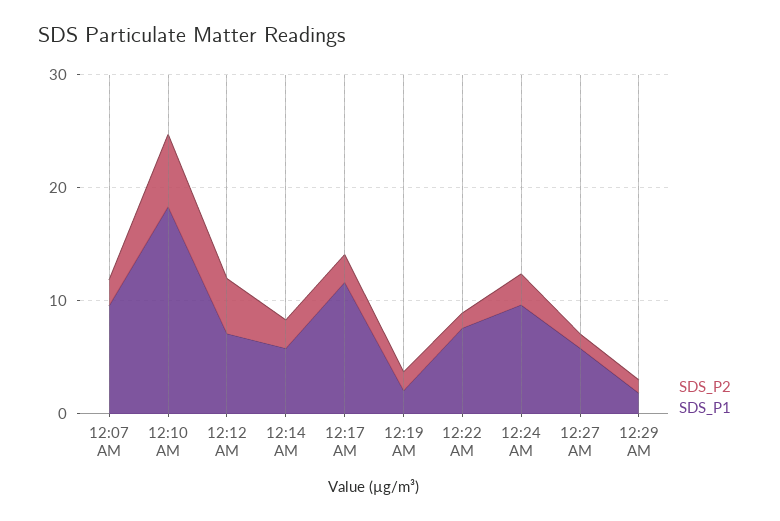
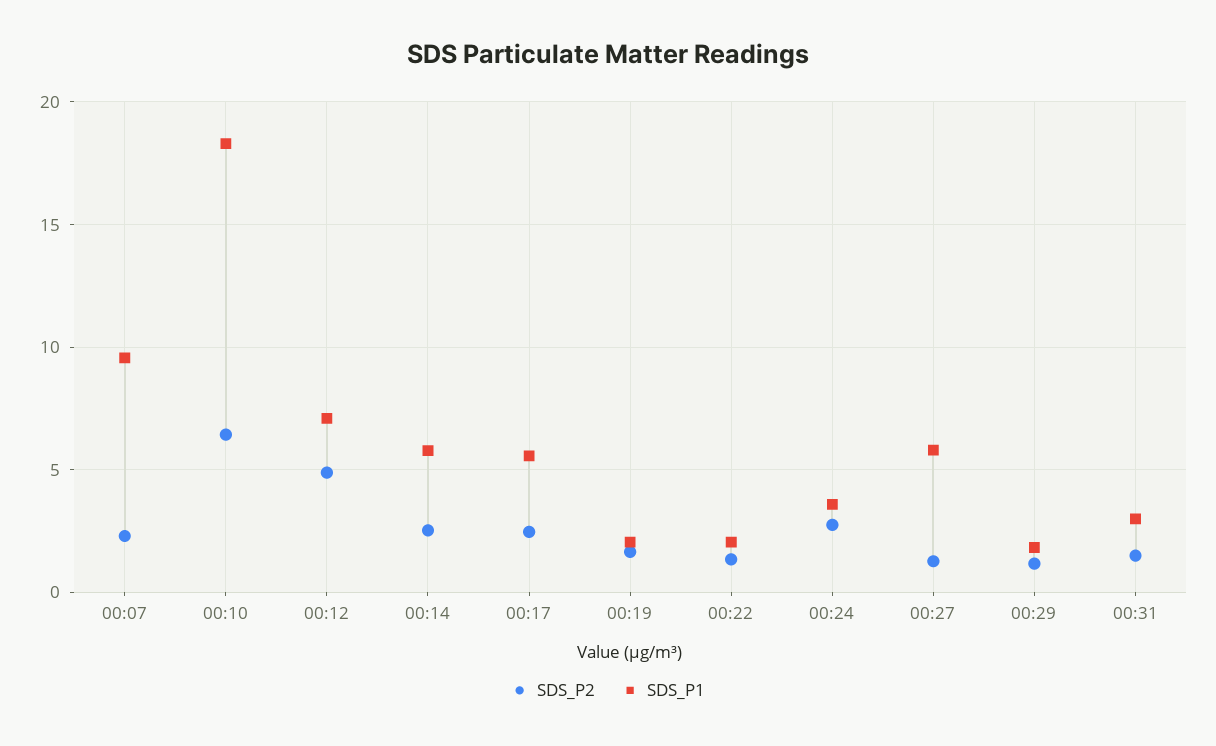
SDS_P1, 12:17 AM: 12 -> 5.5
SDS_P1, 12:22 AM: 8 -> 2
SDS_P1, 12:24 AM: 10 -> 3.5
SDS_P2, 00:31: none -> 1.5
SDS_P1, 00:31: none -> 3

